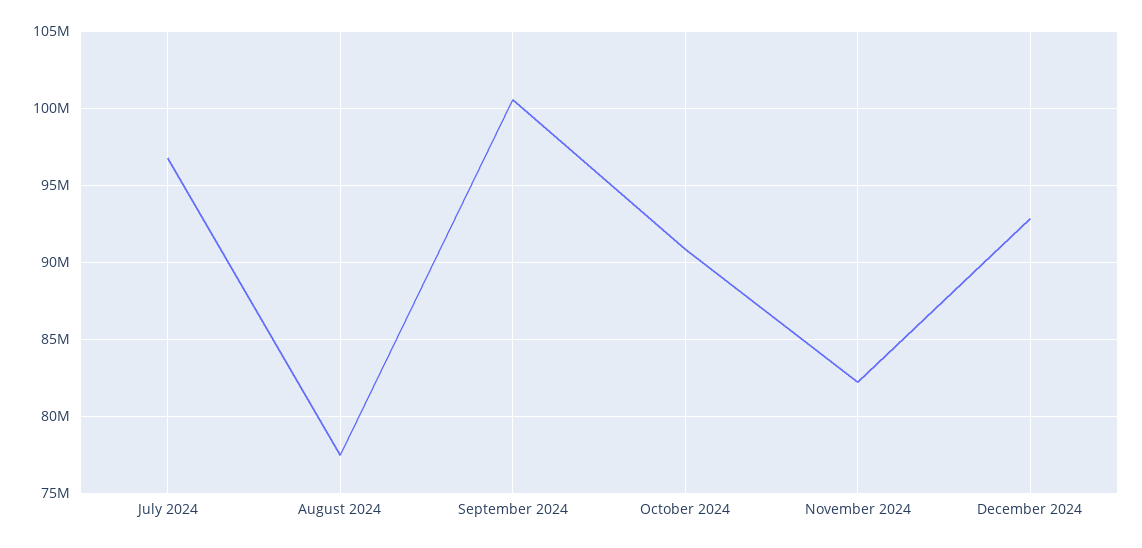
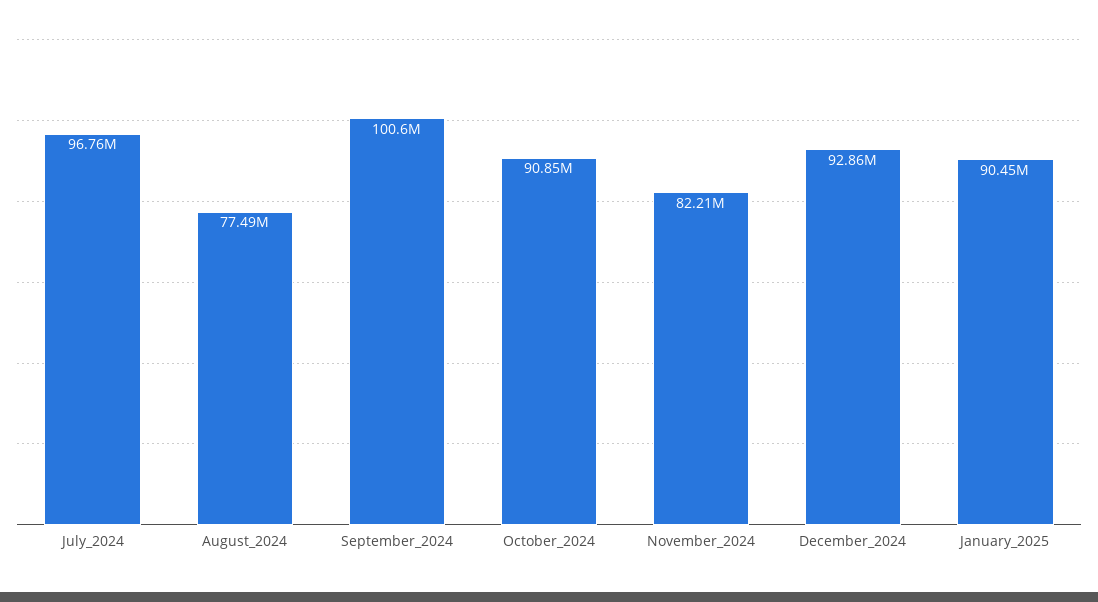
January_2025: none -> 90450000

